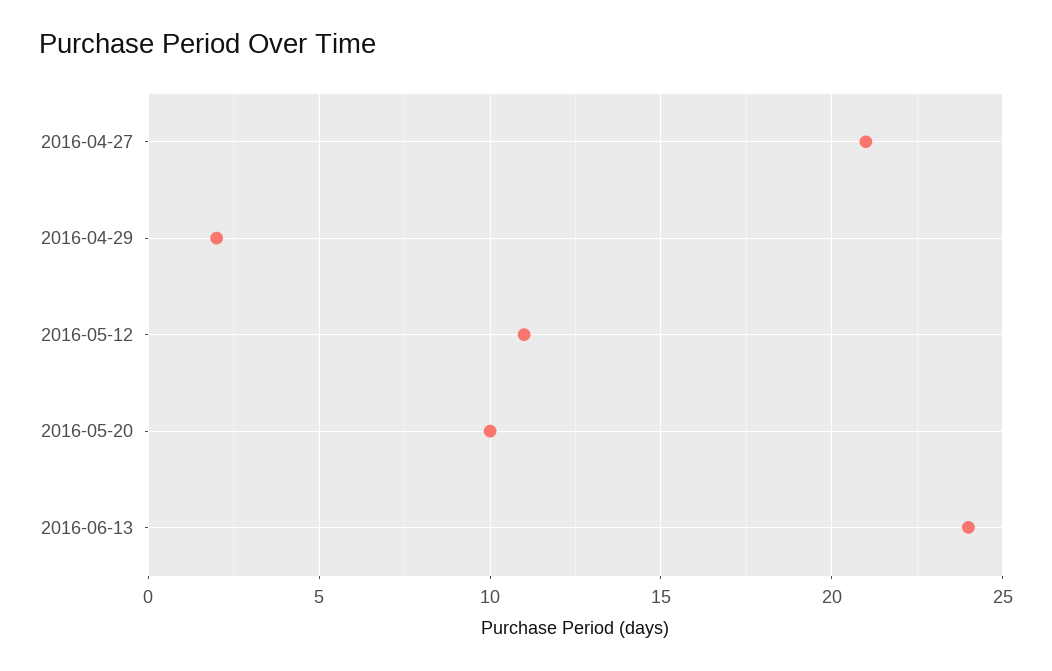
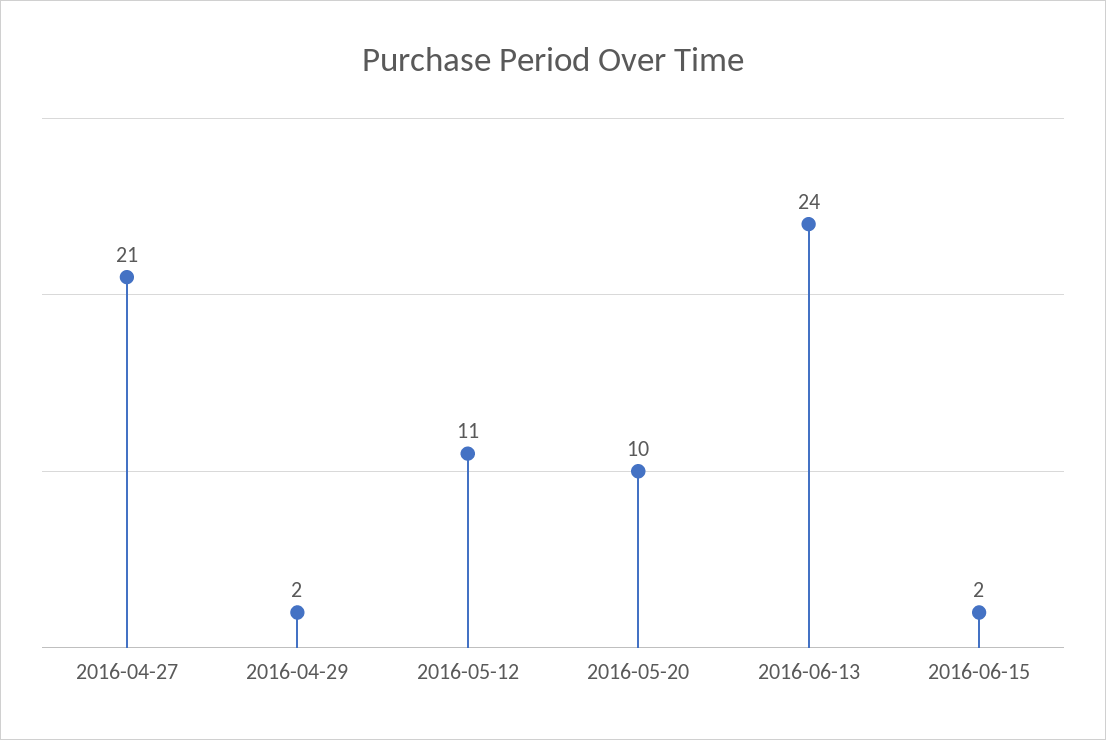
2016-06-15: none -> 2

